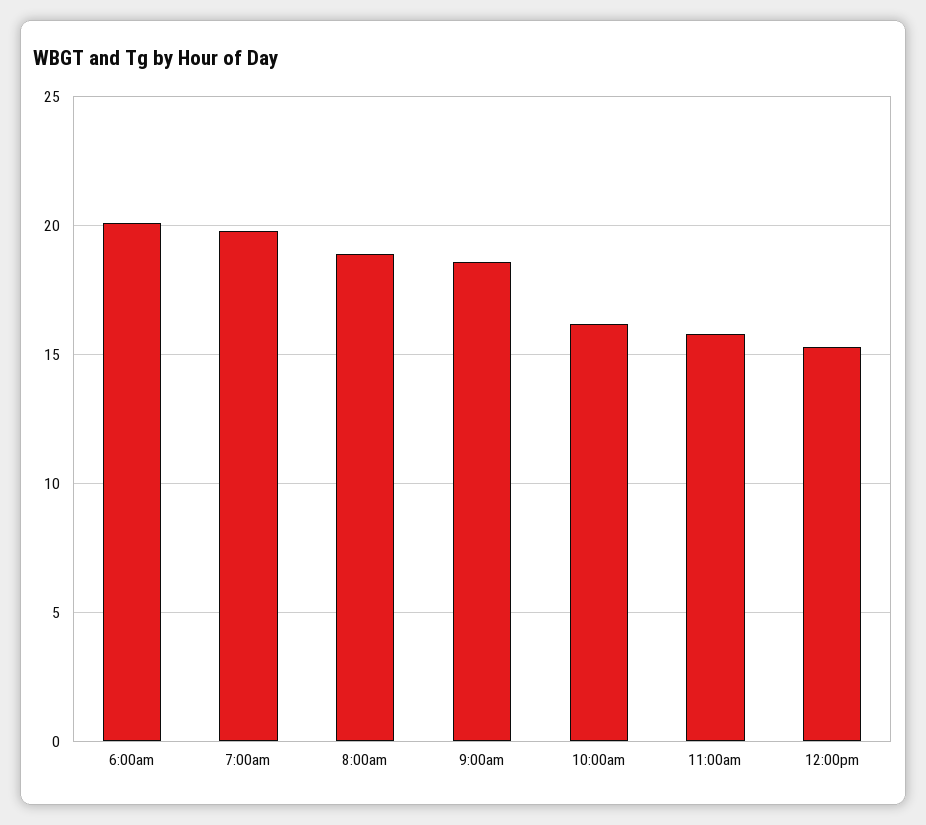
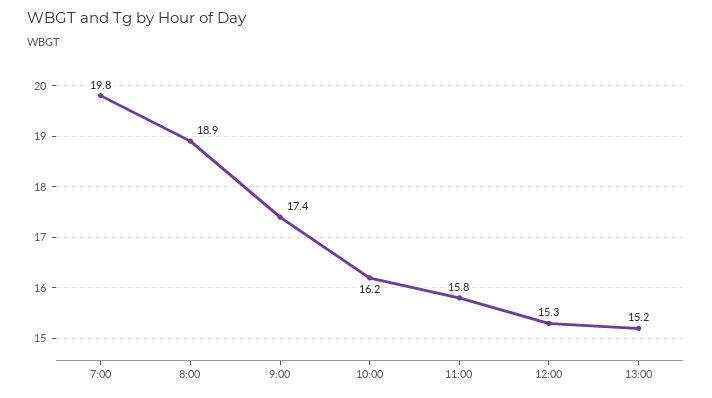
6:00am: 20 -> none
9:00am: 18.5 -> 17.4
13:00: none -> 15.2

